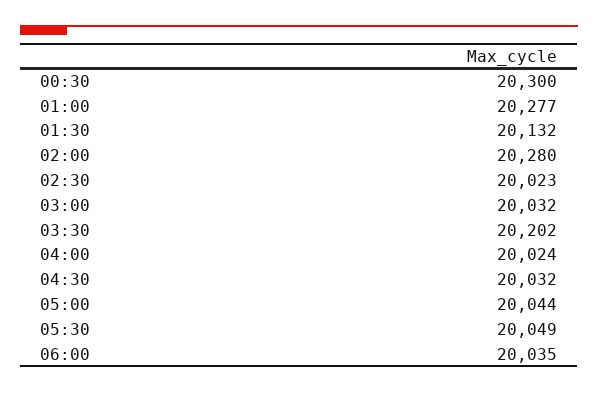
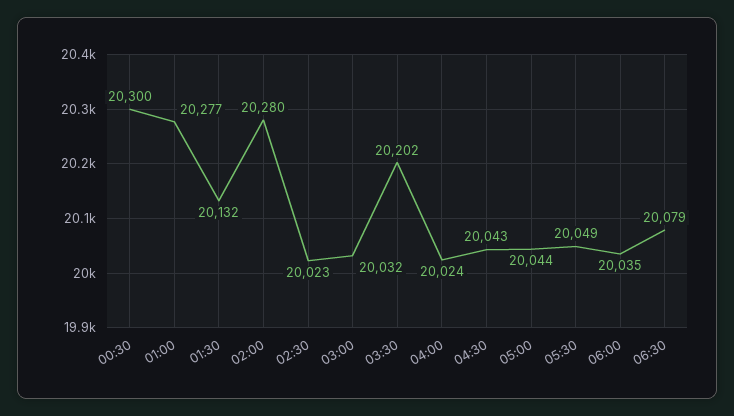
04:30: 20032 -> 20043
06:30: none -> 20079

